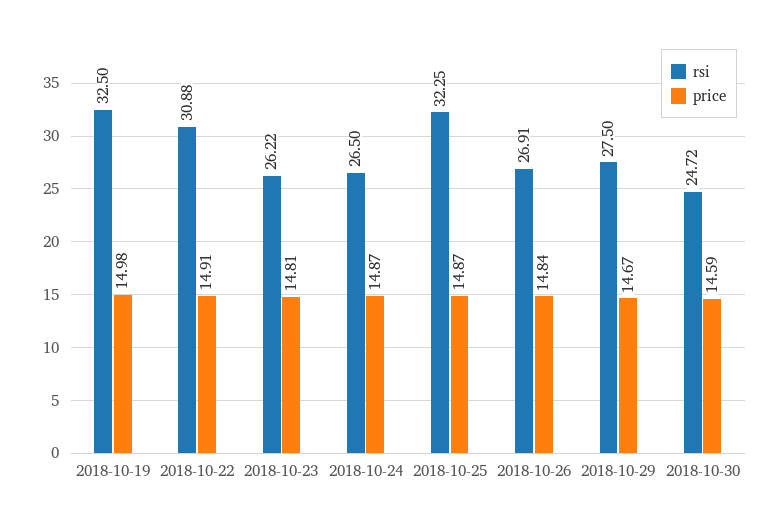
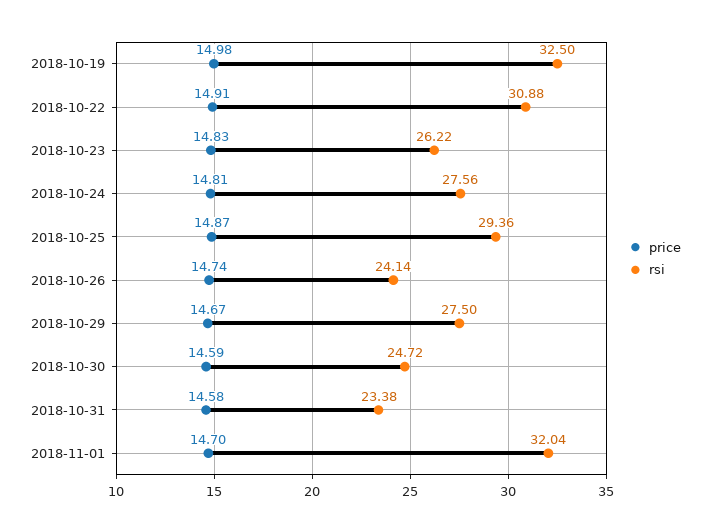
price, 2018-10-23: 14.81 -> 14.83
rsi, 2018-10-24: 26.5 -> 27.56
price, 2018-10-24: 14.87 -> 14.81
rsi, 2018-10-25: 32.25 -> 29.36
rsi, 2018-10-26: 26.91 -> 24.14
price, 2018-10-26: 14.84 -> 14.74
price, 2018-10-31: none -> 14.58
rsi, 2018-10-31: none -> 23.38
price, 2018-11-01: none -> 14.7
rsi, 2018-11-01: none -> 32.04

